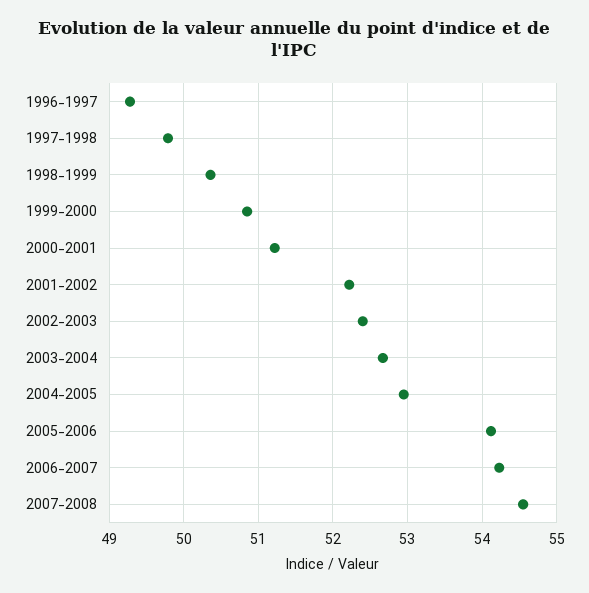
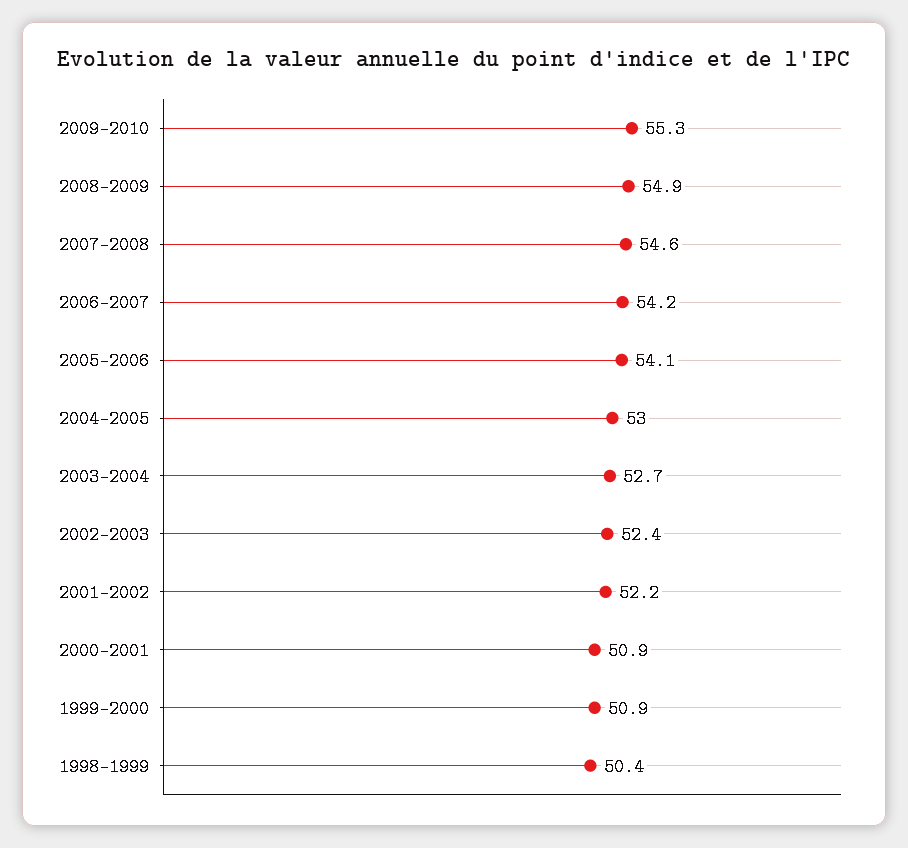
1996-1997: 49.3 -> none
1997-1998: 49.8 -> none
2000-2001: 51.2 -> 50.9
2009-2010: none -> 55.3
2008-2009: none -> 54.9

